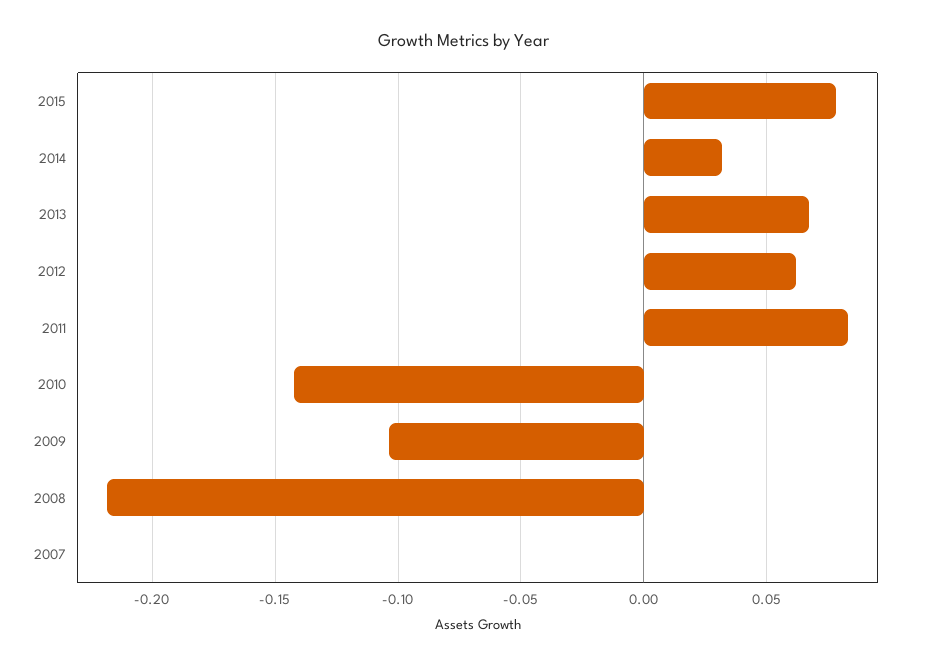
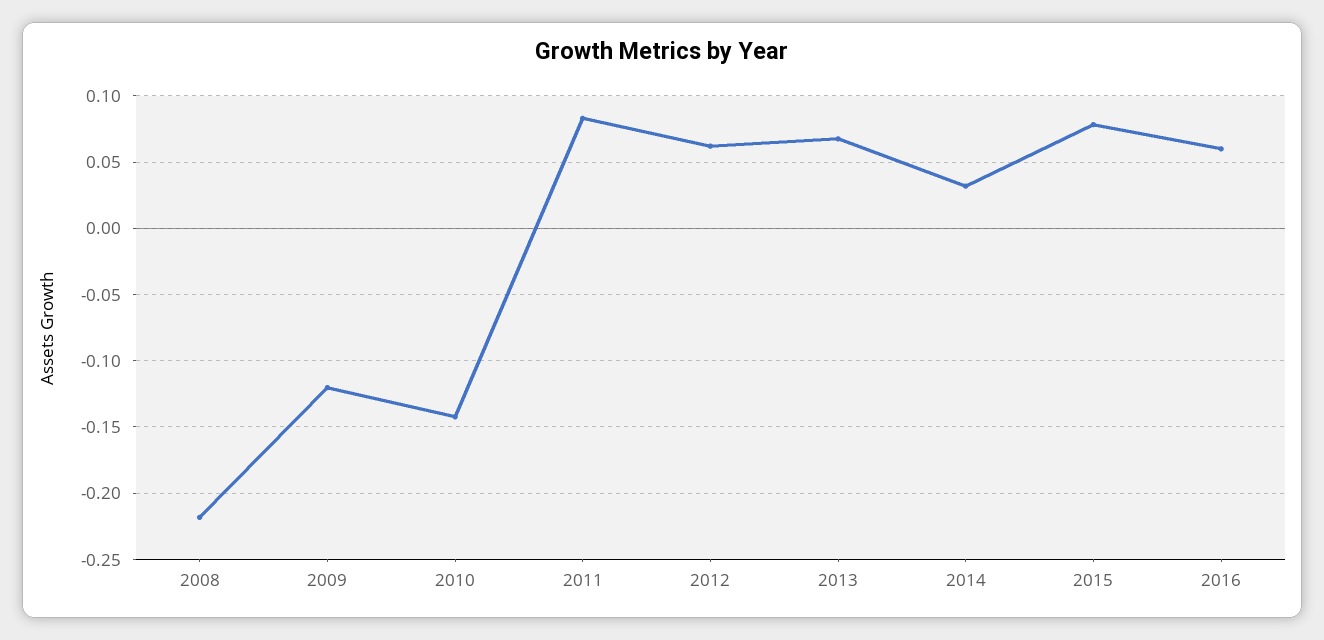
2009: -0.105 -> -0.12
2007: 0 -> none
2016: none -> 0.06

